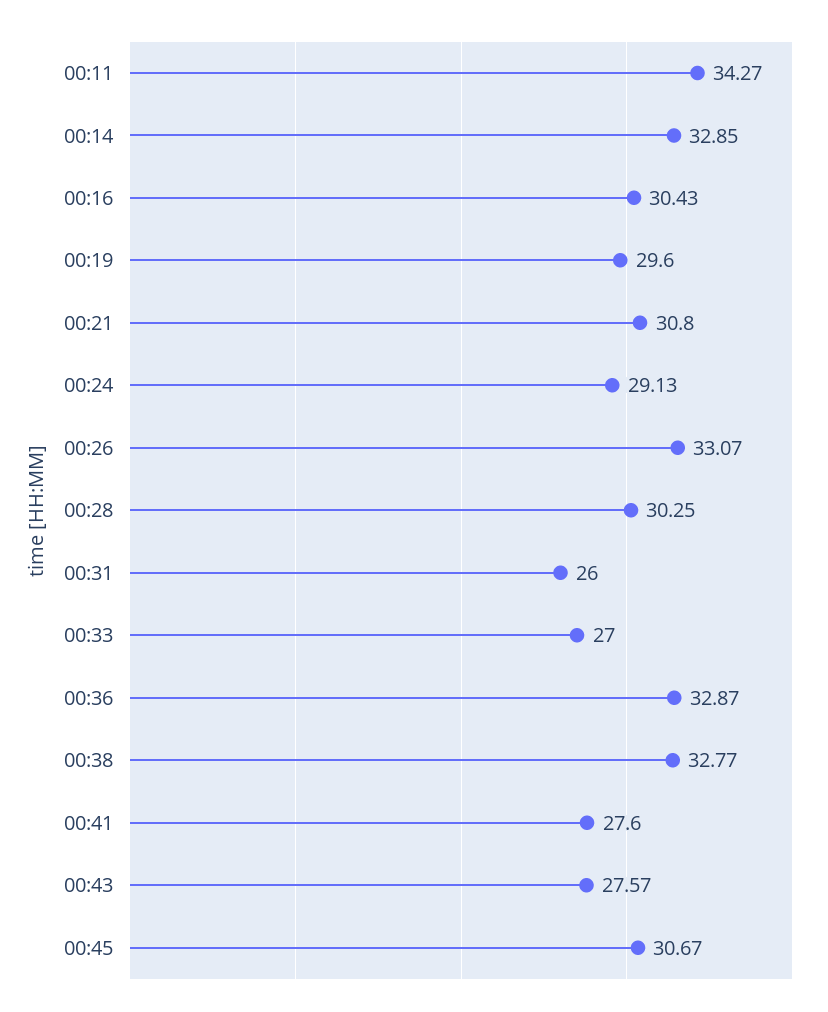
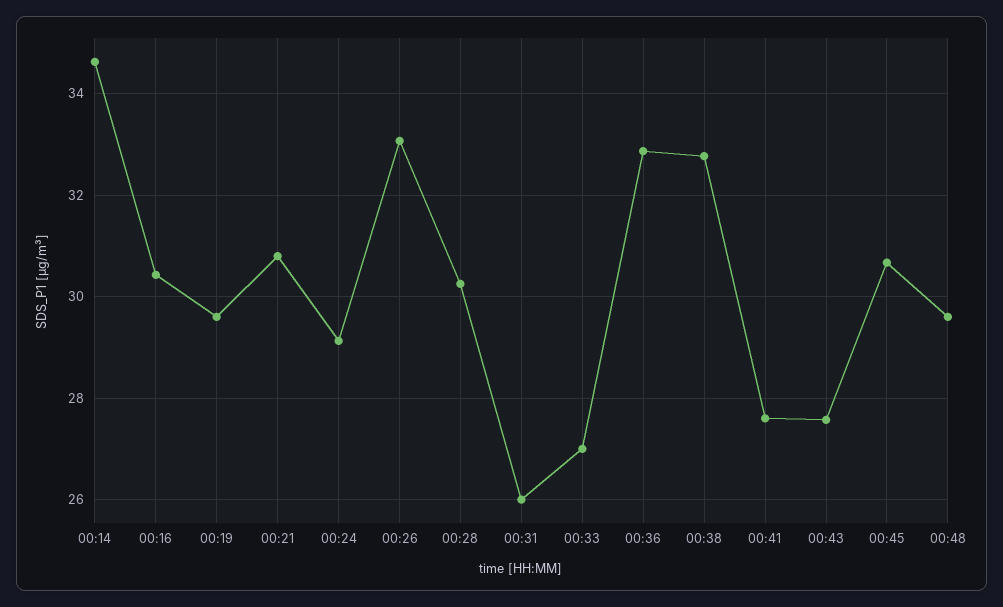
00:11: 34.27 -> none
00:14: 32.85 -> 34.6
00:48: none -> 29.6

